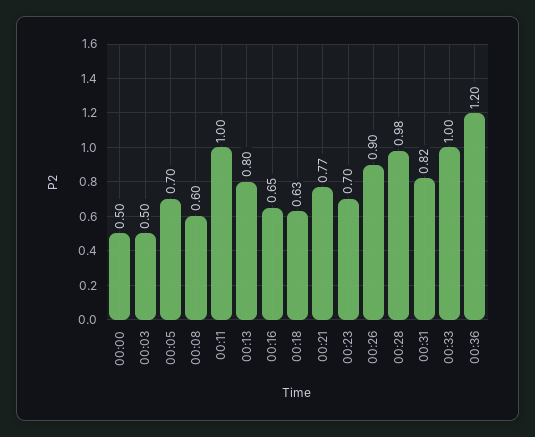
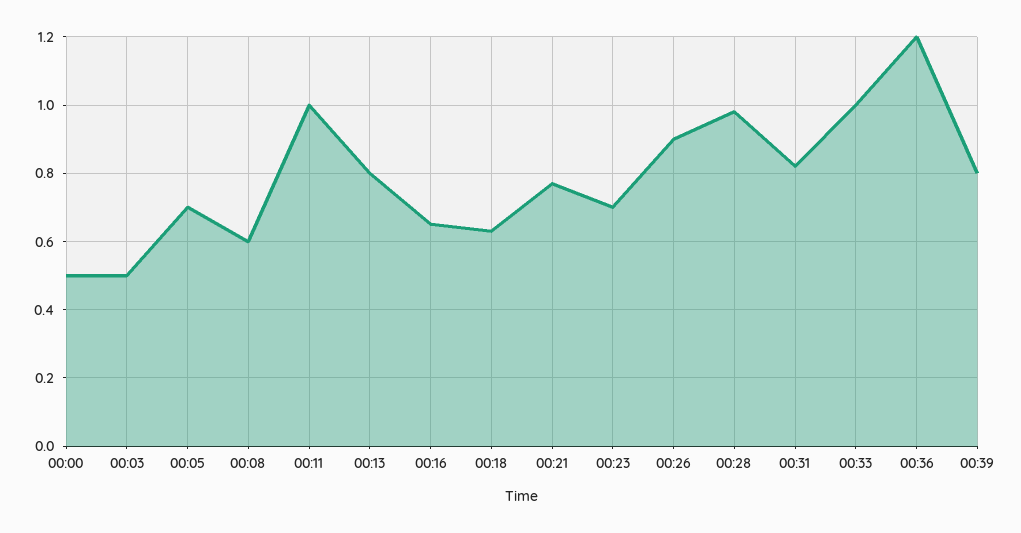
00:39: none -> 0.8

